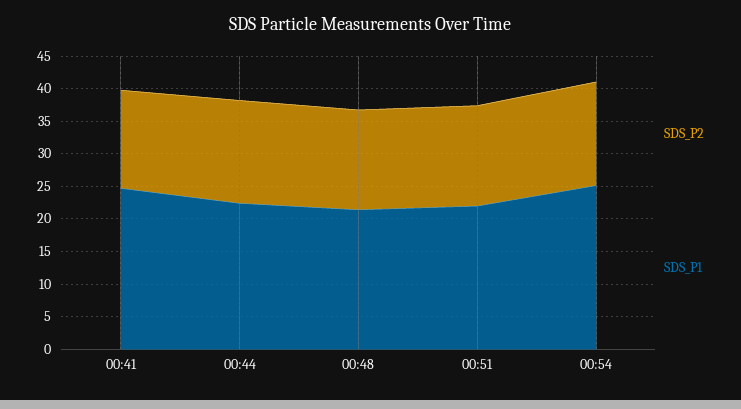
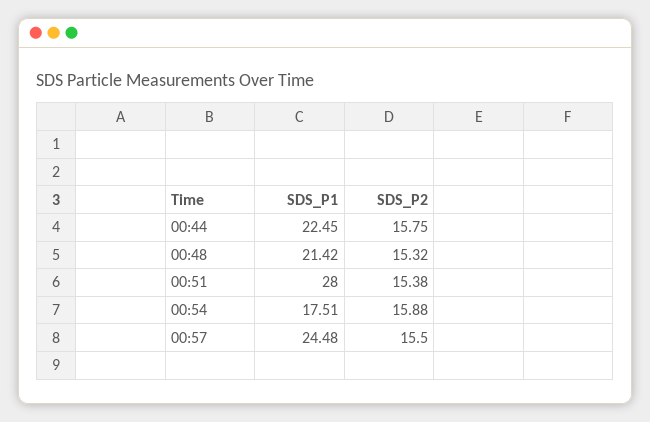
SDS_P2, 00:41: 15 -> none
SDS_P1, 00:41: 25 -> none
SDS_P1, 00:51: 22.5 -> 28
SDS_P1, 00:54: 25 -> 17.51
SDS_P1, 00:57: none -> 24.48
SDS_P2, 00:57: none -> 15.5

